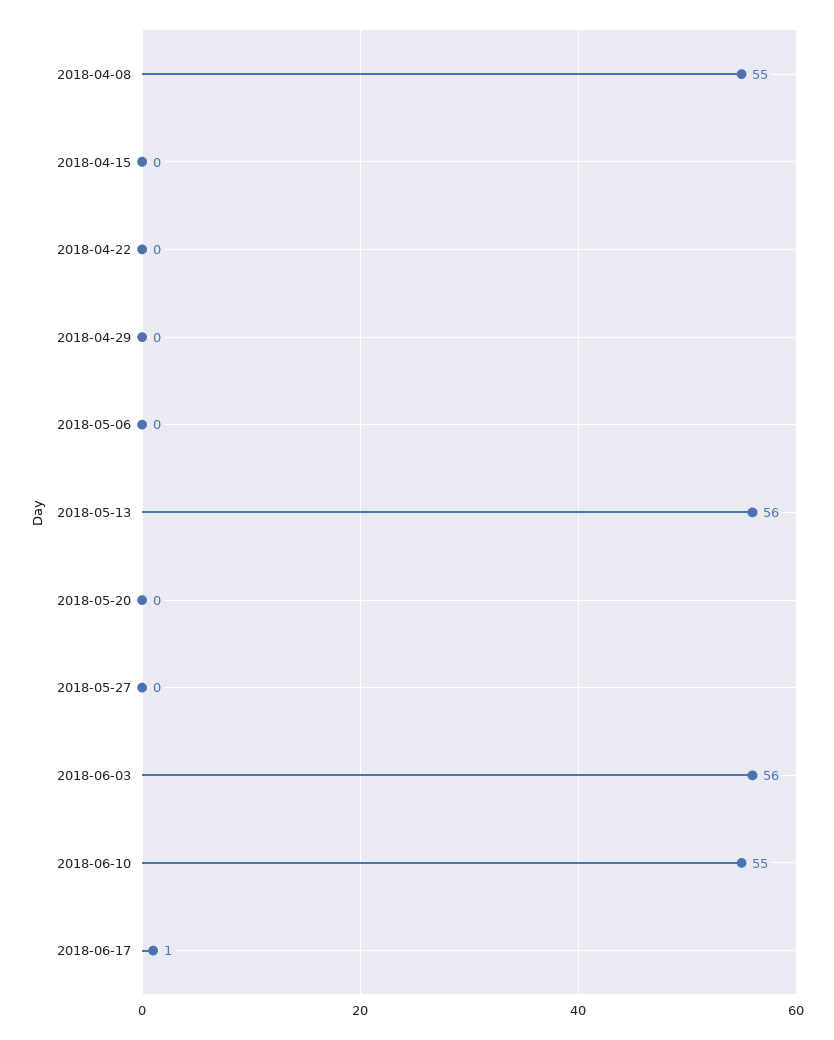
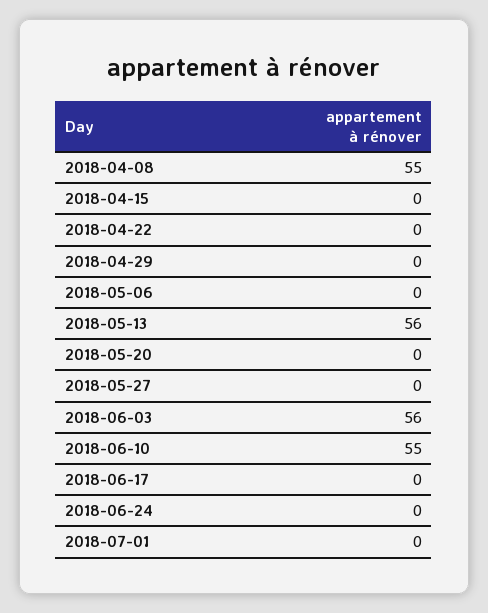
2018-06-17: 1 -> 0
2018-06-24: none -> 0
2018-07-01: none -> 0

